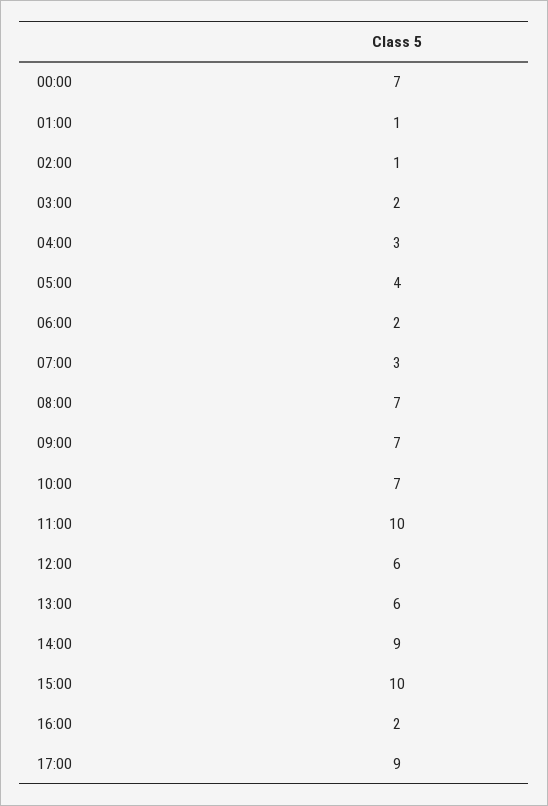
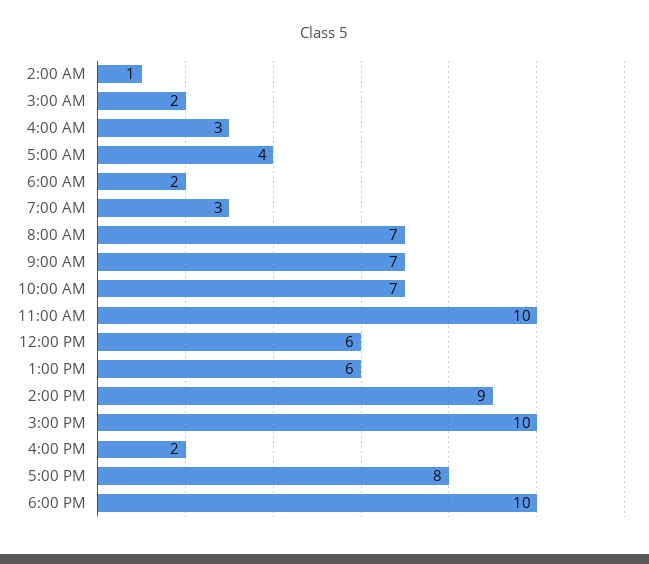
00:00: 7 -> none
01:00: 1 -> none
17:00: 9 -> 8
6:00 PM: none -> 10

